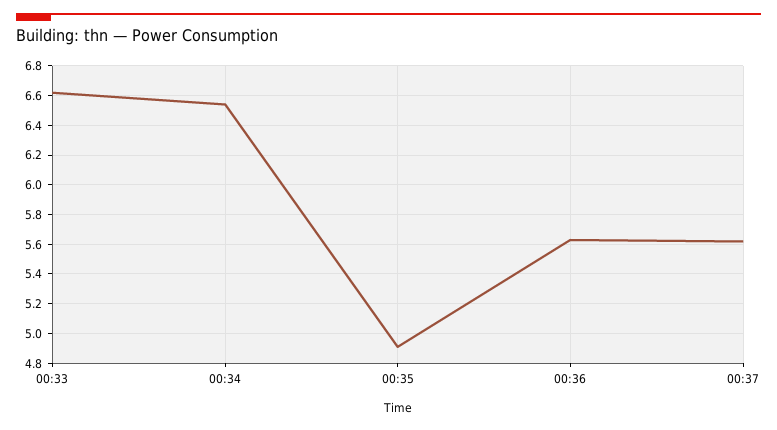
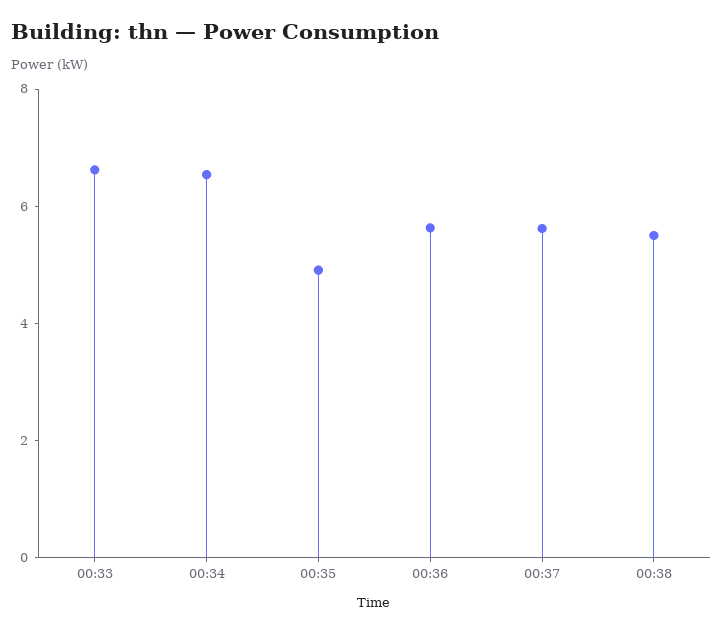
00:38: none -> 5.5

